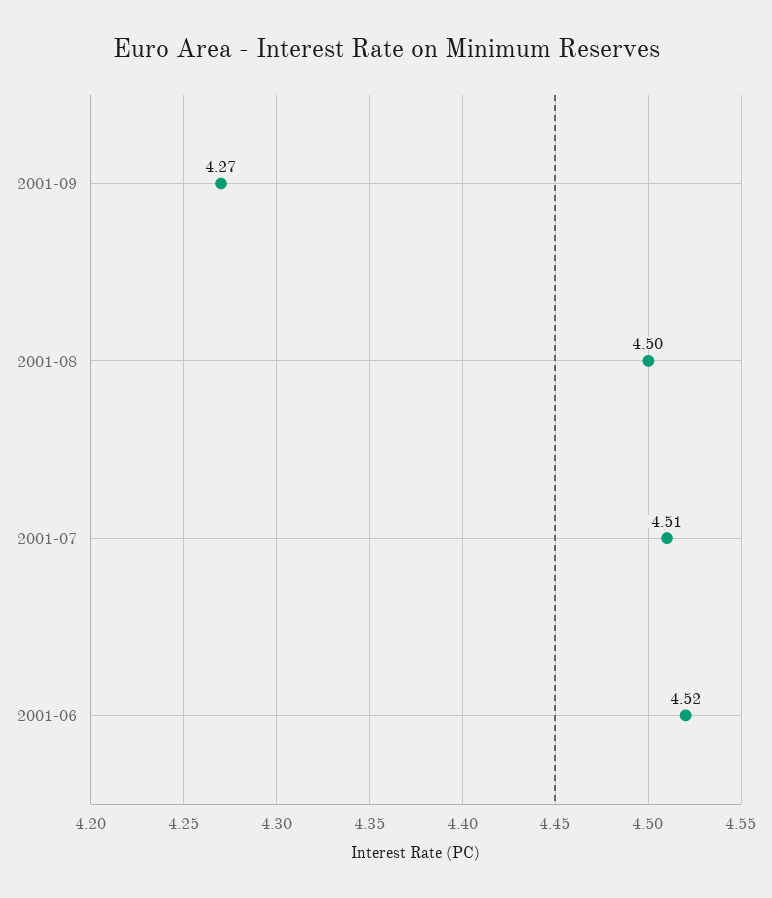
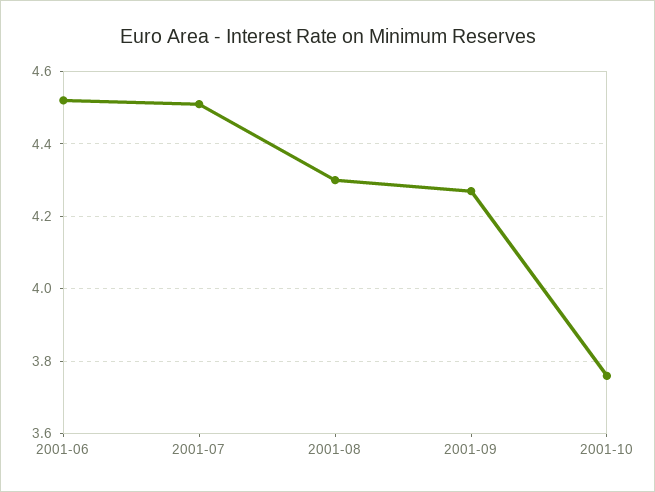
2001-08: 4.5 -> 4.3
2001-10: none -> 3.75

